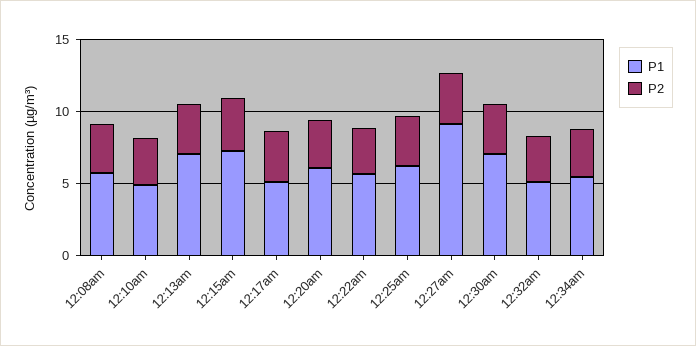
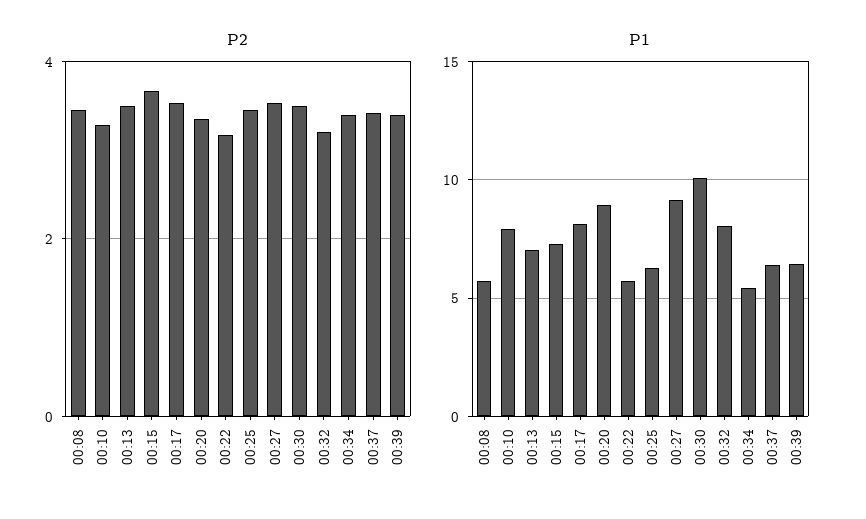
P1, 12:10am: 5 -> 8
P1, 12:17am: 5 -> 8
P1, 12:20am: 6 -> 9
P1, 12:30am: 7 -> 10
P1, 12:32am: 5 -> 8
P2, 00:37: none -> 3.4
P2, 00:39: none -> 3.4
P1, 00:37: none -> 6.5
P1, 00:39: none -> 6.5

